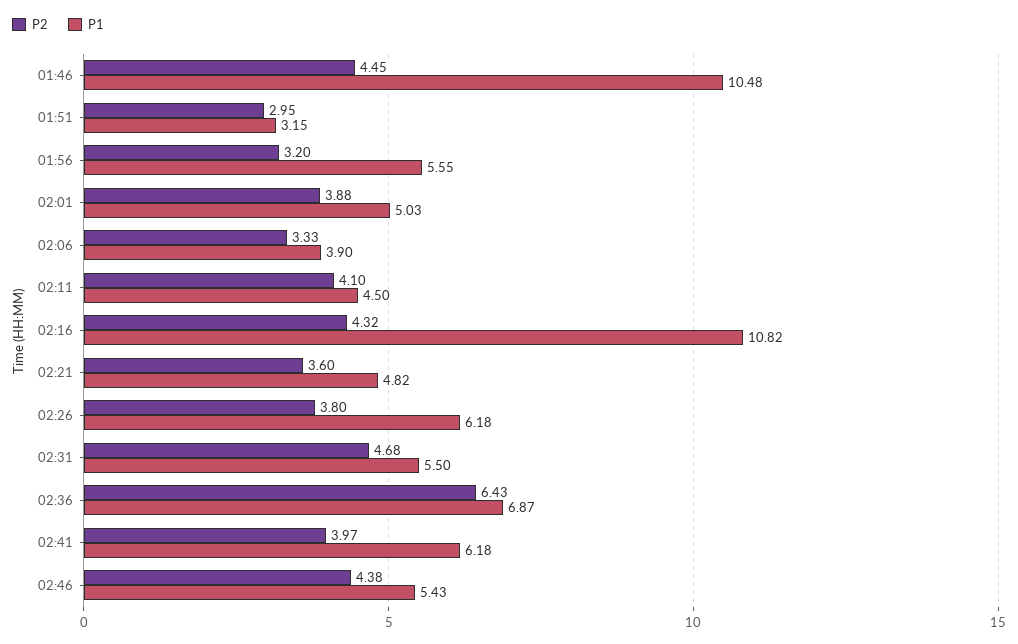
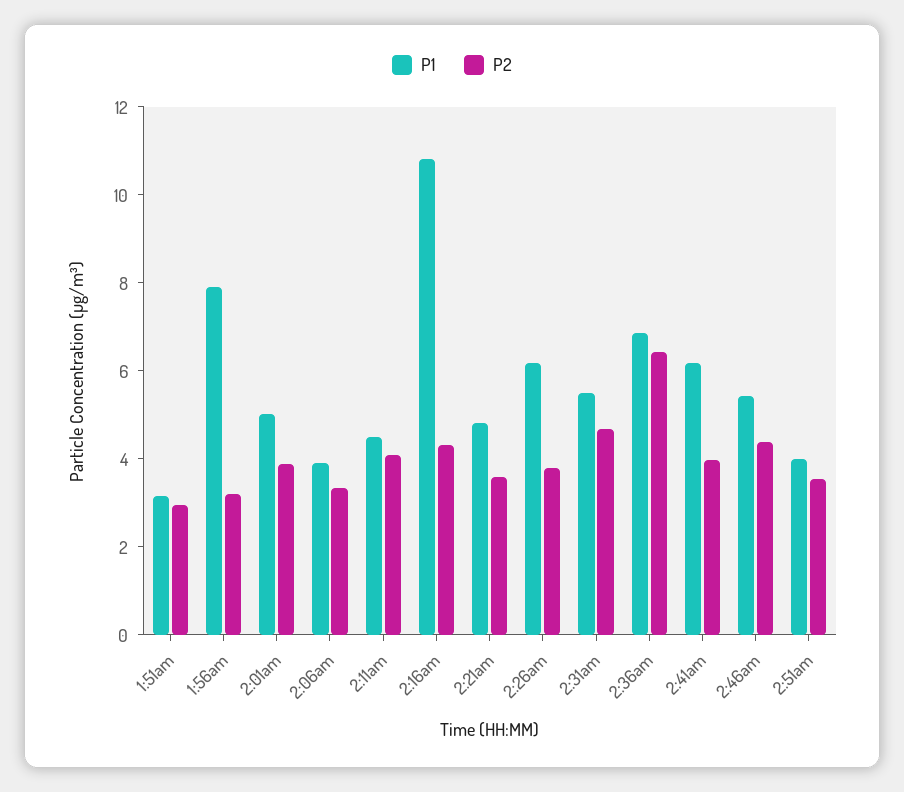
P2, 01:46: 4.45 -> none
P1, 01:46: 10.48 -> none
P1, 01:56: 5.55 -> 8
P1, 2:51am: none -> 4
P2, 2:51am: none -> 3.5

